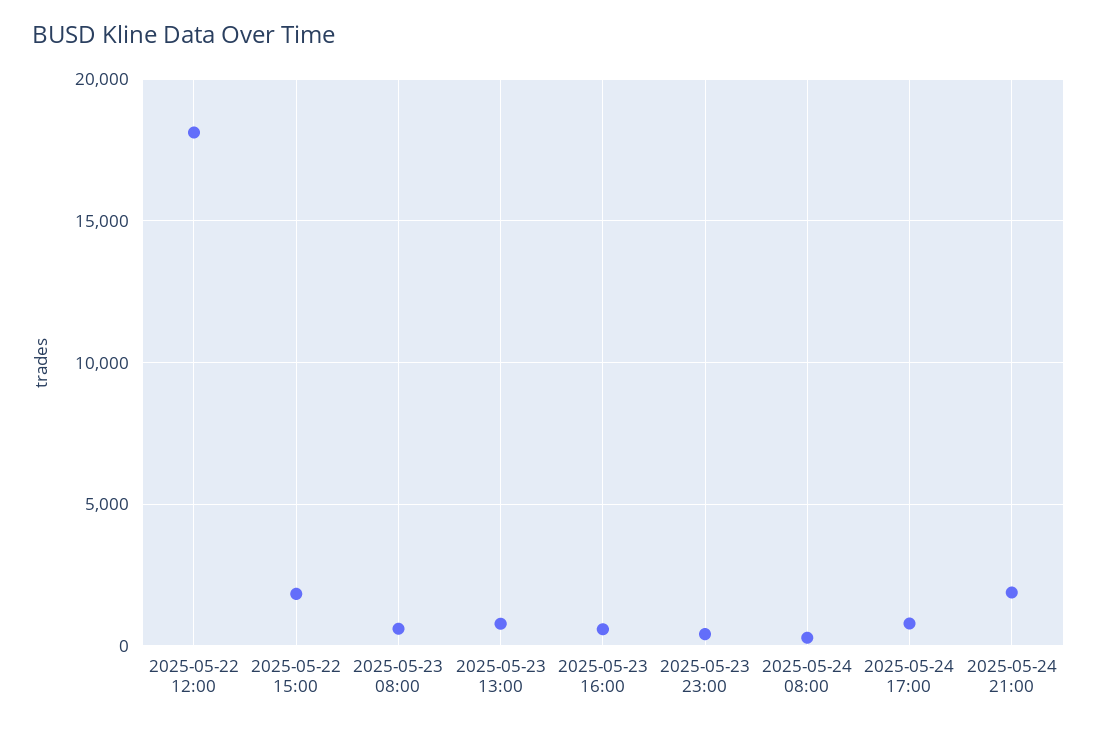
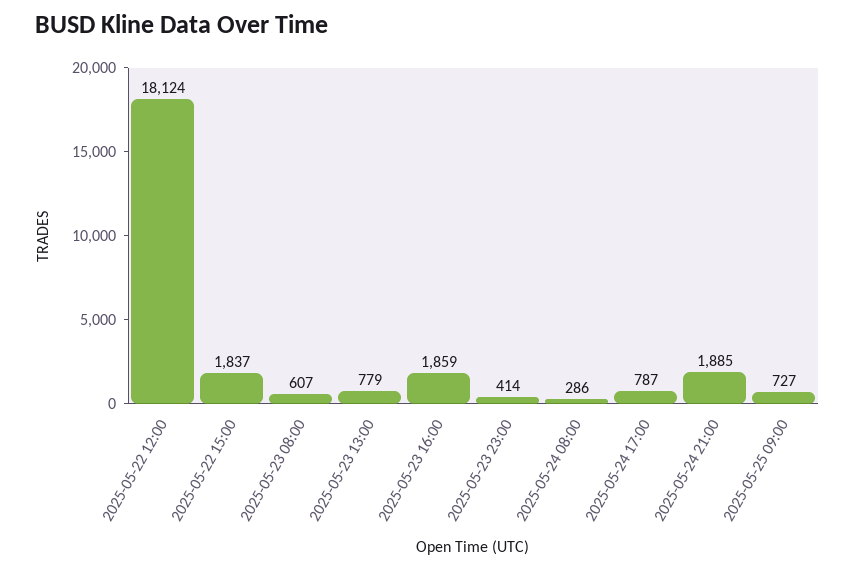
2025-05-23 16:00: 500 -> 1859
2025-05-25 09:00: none -> 727

